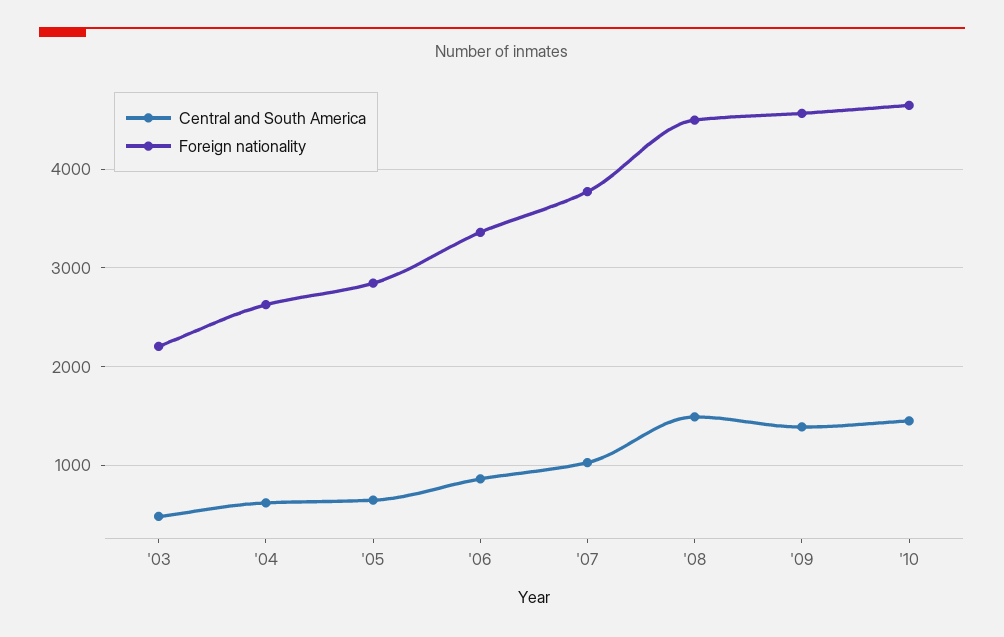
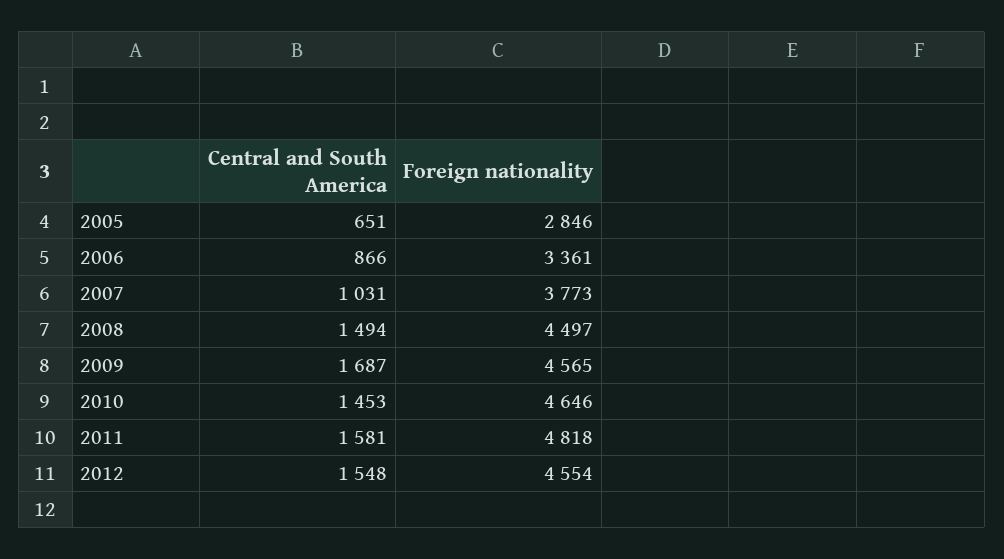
Central and South America, '03: 500 -> none
Foreign nationality, '03: 2200 -> none
Central and South America, '04: 600 -> none
Foreign nationality, '04: 2600 -> none
Central and South America, '09: 1400 -> 1687
Central and South America, 2011: none -> 1581
Foreign nationality, 2011: none -> 4818
Central and South America, 2012: none -> 1548
Foreign nationality, 2012: none -> 4554

